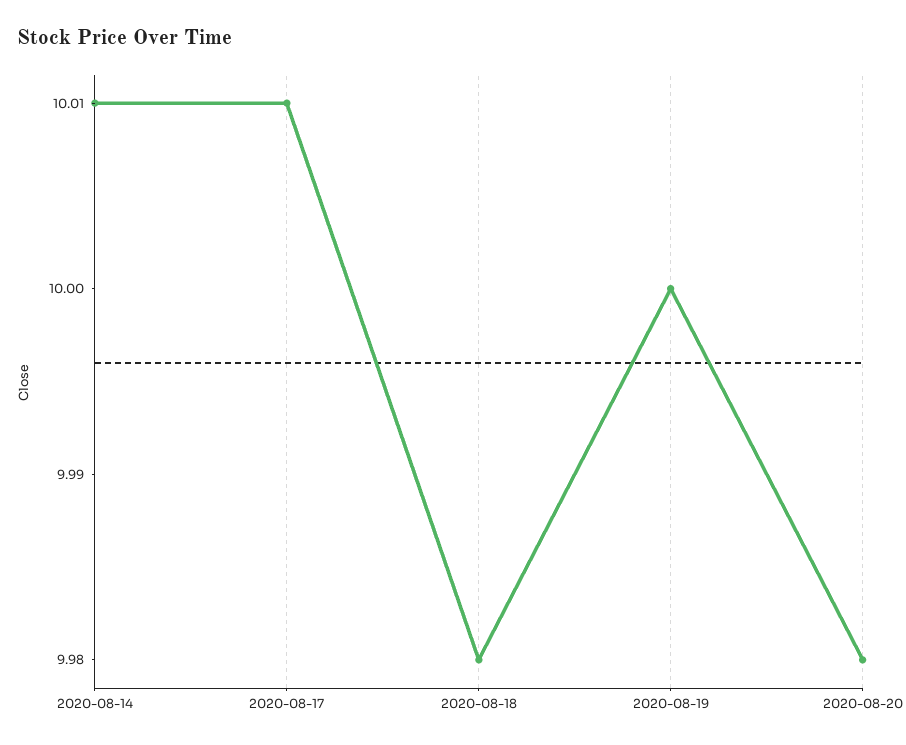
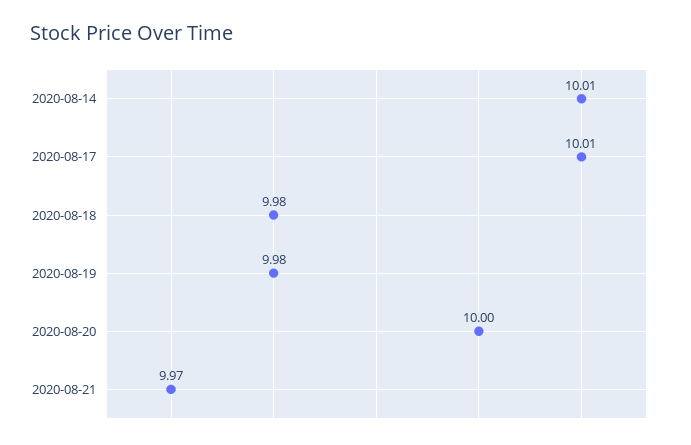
2020-08-19: 10 -> 9.98
2020-08-20: 9.98 -> 10
2020-08-21: none -> 9.97

